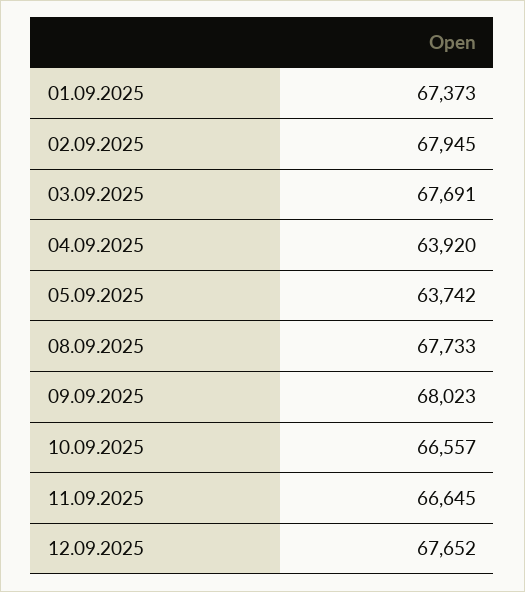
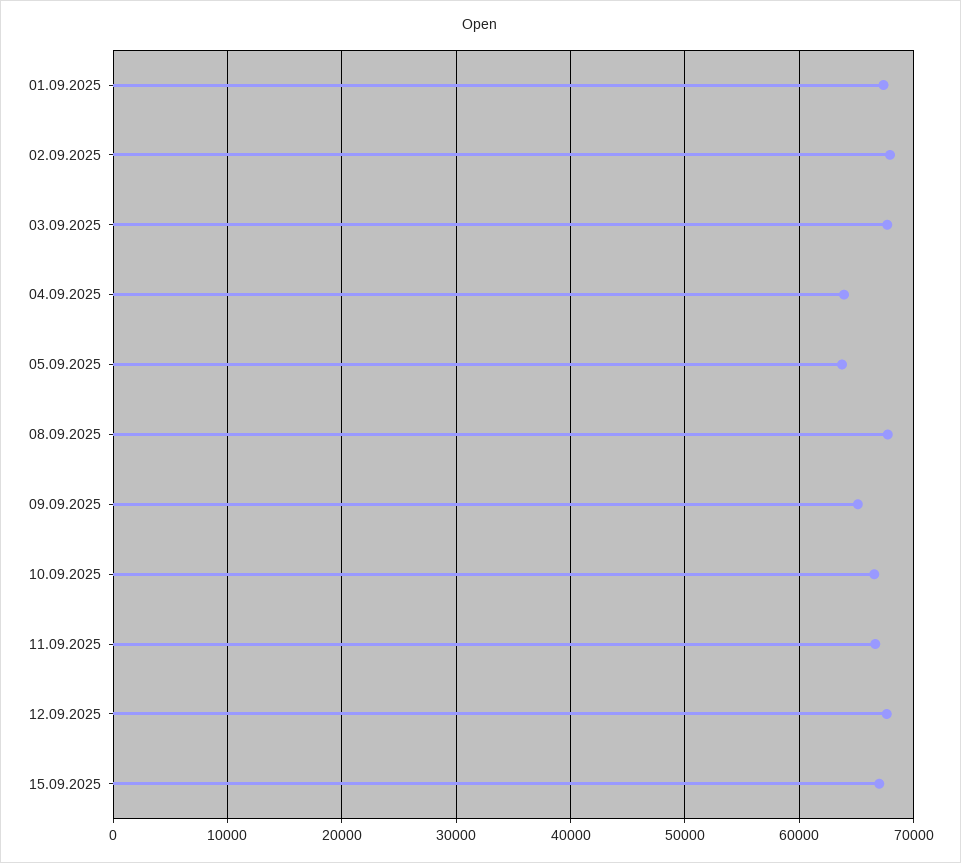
09.09.2025: 68023 -> 65000
15.09.2025: none -> 67000

